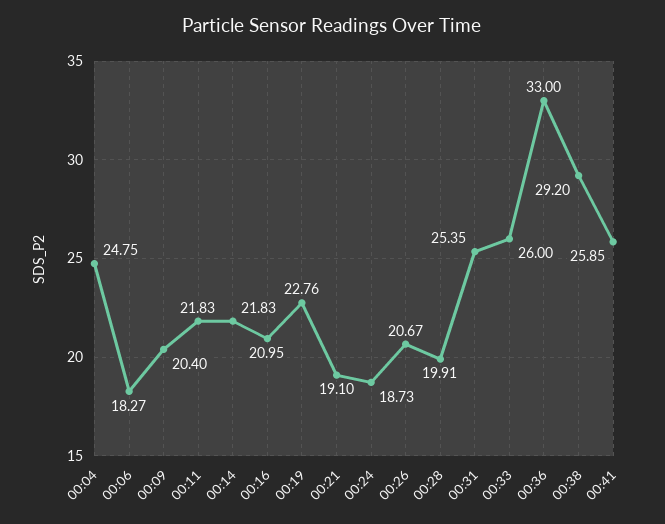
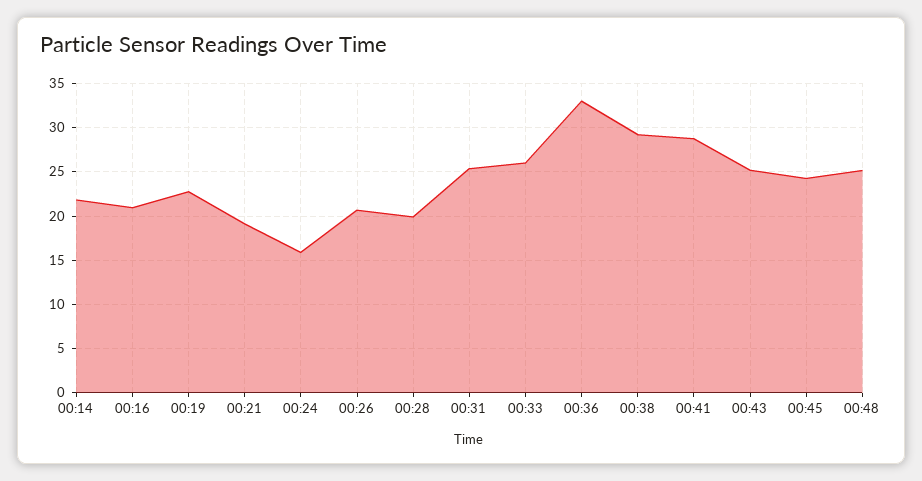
00:04: 24.75 -> none
00:06: 18.27 -> none
00:09: 20.4 -> none
00:11: 21.83 -> none
00:24: 18.73 -> 16
00:41: 25.85 -> 29
00:43: none -> 25
00:45: none -> 24
00:48: none -> 25

